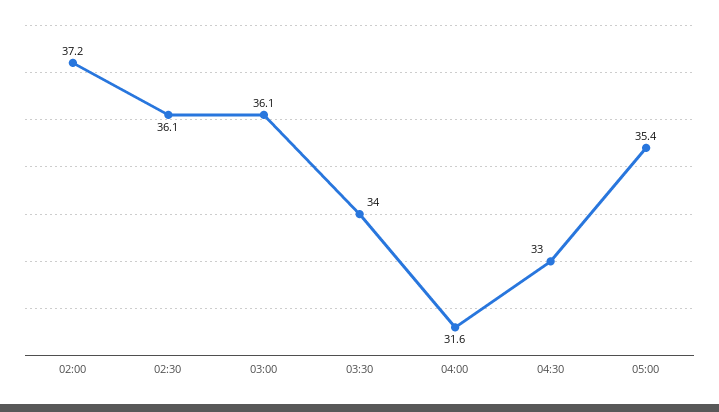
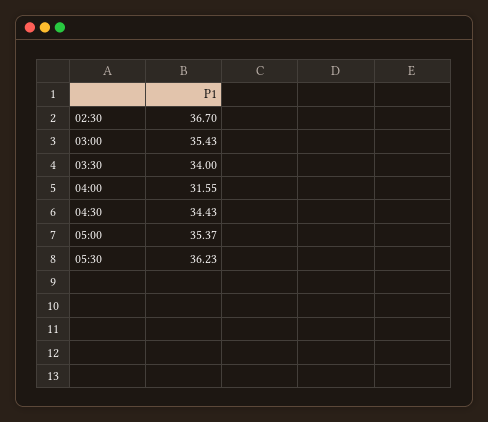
02:00: 37.2 -> none
02:30: 36.1 -> 36.7
03:00: 36.1 -> 35.43
04:30: 33 -> 34.43
05:30: none -> 36.23

